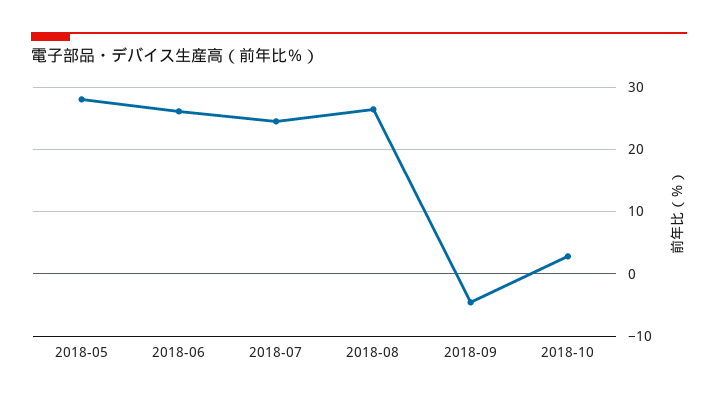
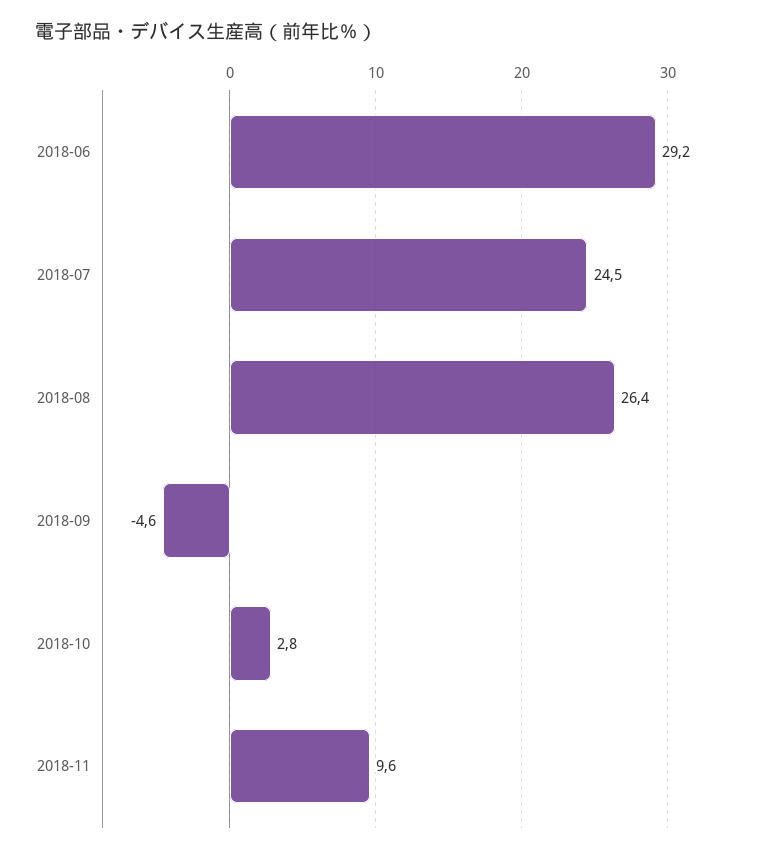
2018-05: 28 -> none
2018-06: 26 -> 29.2
2018-11: none -> 9.6

